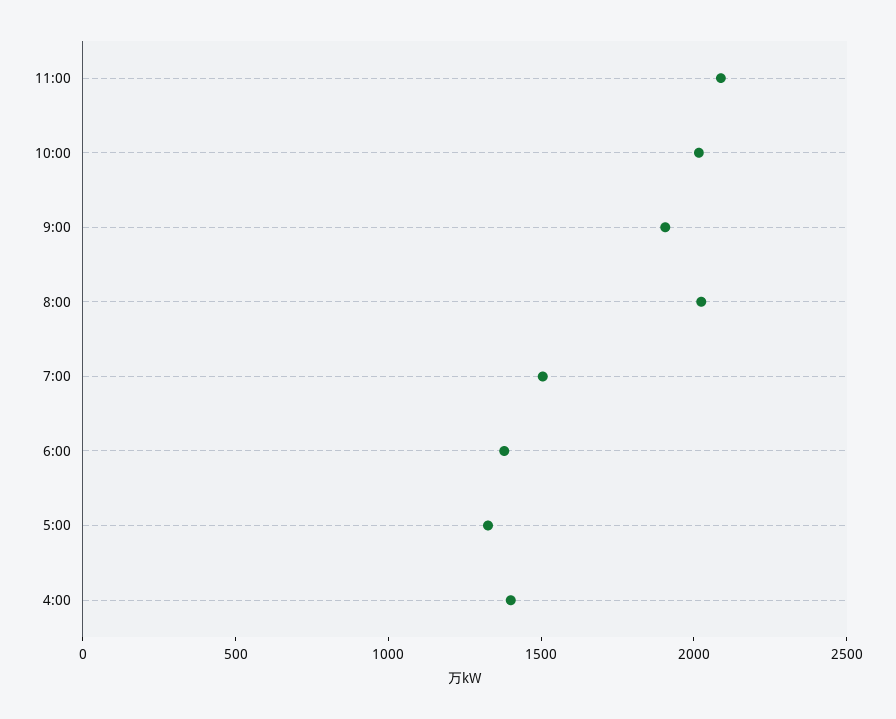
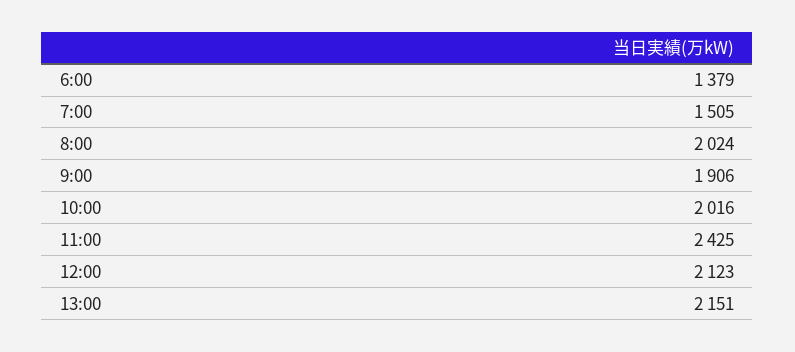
11:00: 2100 -> 2425
5:00: 1300 -> none
4:00: 1400 -> none
12:00: none -> 2123
13:00: none -> 2151

